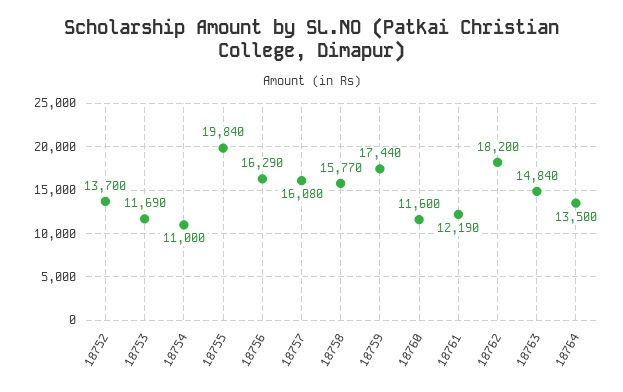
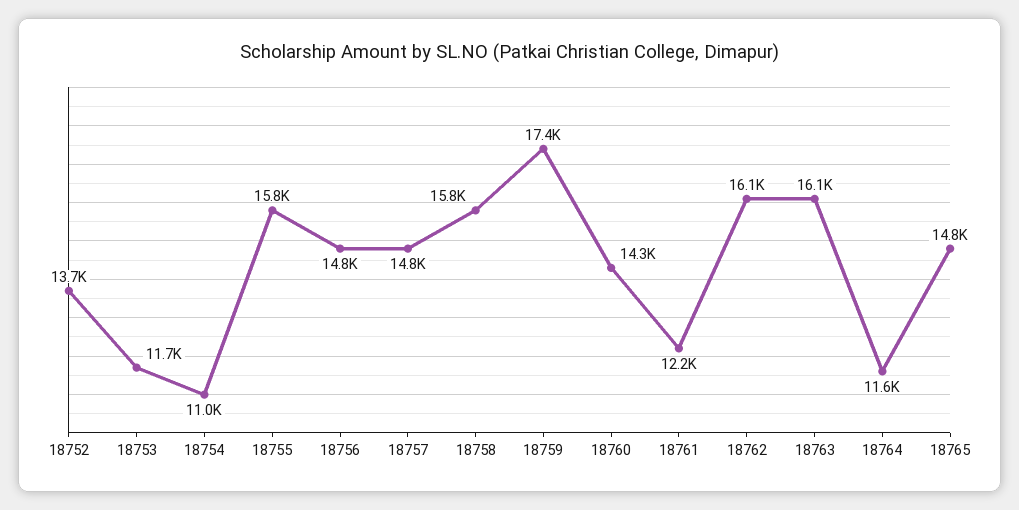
18755: 19840 -> 15800
18756: 16290 -> 14800
18757: 16080 -> 14800
18760: 11600 -> 14300
18762: 18200 -> 16100
18763: 14840 -> 16100
18764: 13500 -> 11600
18765: none -> 14800

